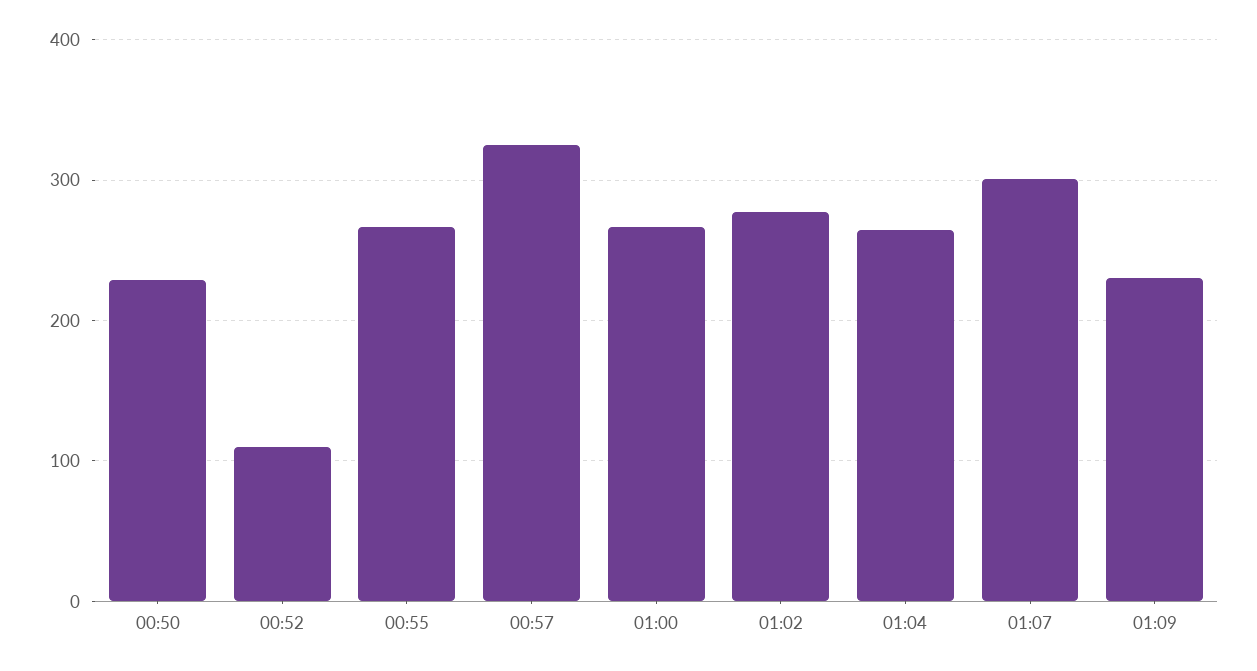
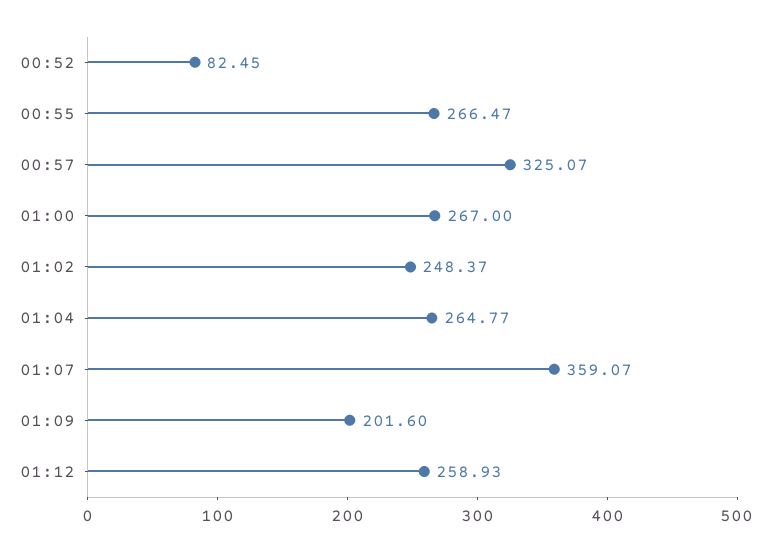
00:50: 230 -> none
00:52: 110 -> 82.45
01:02: 280 -> 248.37
01:07: 300 -> 359.07
01:09: 230 -> 201.6
01:12: none -> 258.93

